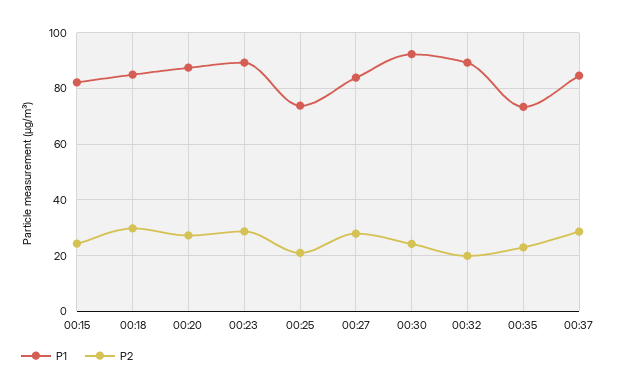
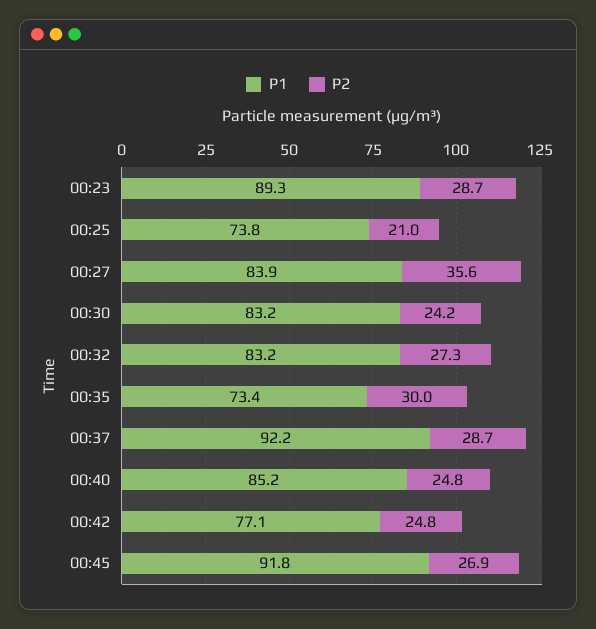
P1, 00:15: 82.5 -> none
P2, 00:15: 25 -> none
P1, 00:18: 85 -> none
P2, 00:18: 30 -> none
P1, 00:20: 87.5 -> none
P2, 00:20: 27.5 -> none
P2, 00:27: 27.5 -> 35.6
P1, 00:30: 92.5 -> 83.2
P1, 00:32: 90 -> 83.2
P2, 00:32: 20 -> 27.3
P2, 00:35: 22.5 -> 30
P1, 00:37: 85 -> 92.2
P1, 00:40: none -> 85.2
P2, 00:40: none -> 24.8
P1, 00:42: none -> 77.1
P2, 00:42: none -> 24.8
P1, 00:45: none -> 91.8
P2, 00:45: none -> 26.9

